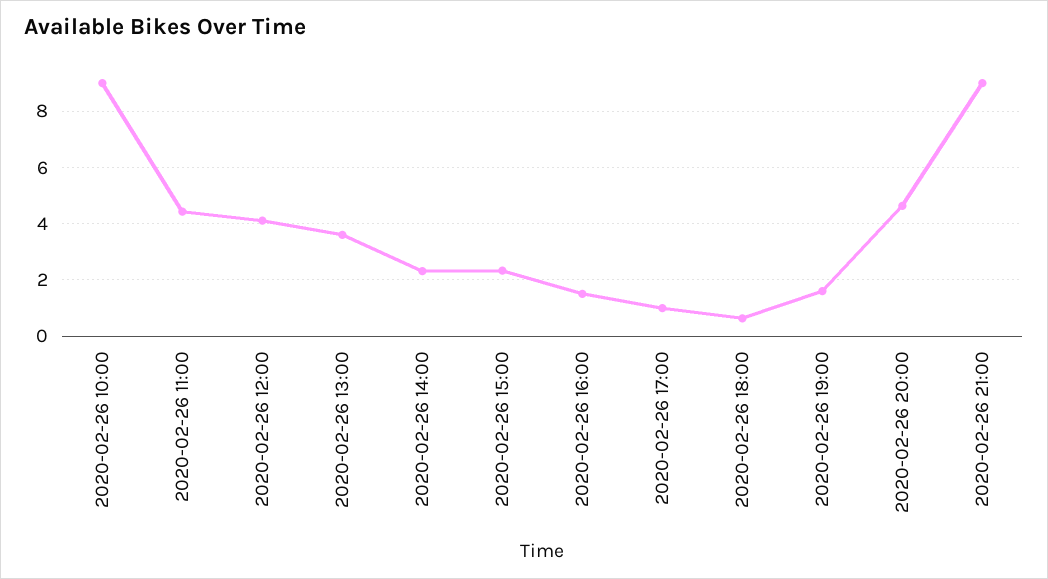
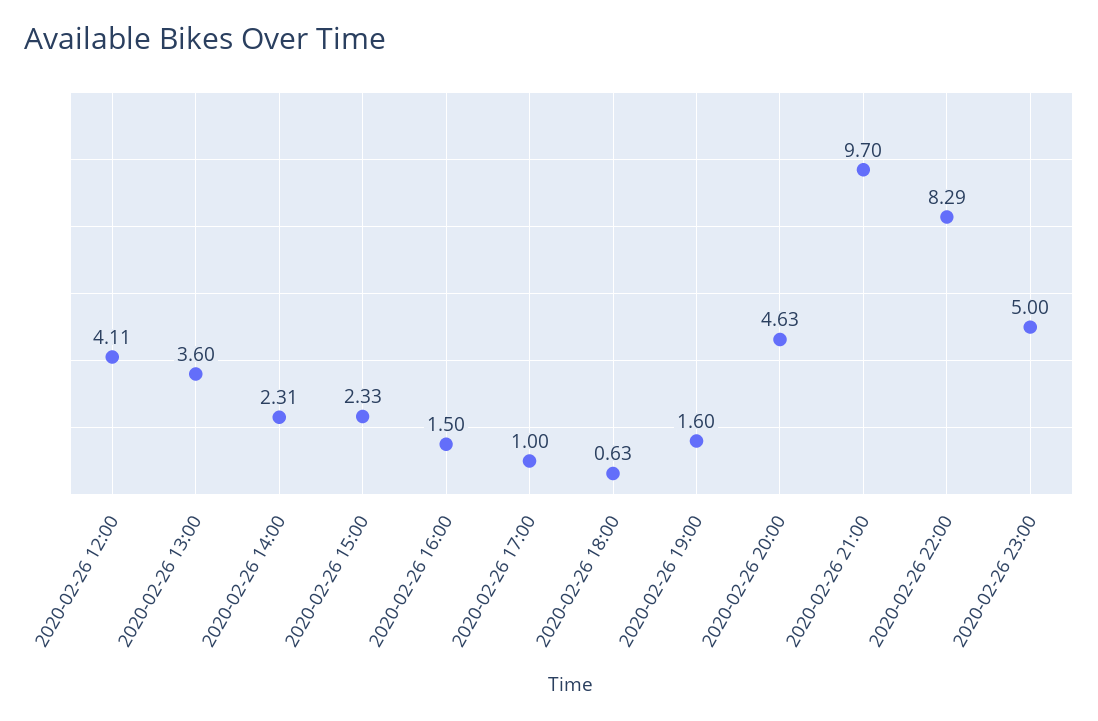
2020-02-26 10:00: 9 -> none
2020-02-26 11:00: 4.5 -> none
2020-02-26 21:00: 9 -> 9.7
2020-02-26 22:00: none -> 8.29
2020-02-26 23:00: none -> 5

